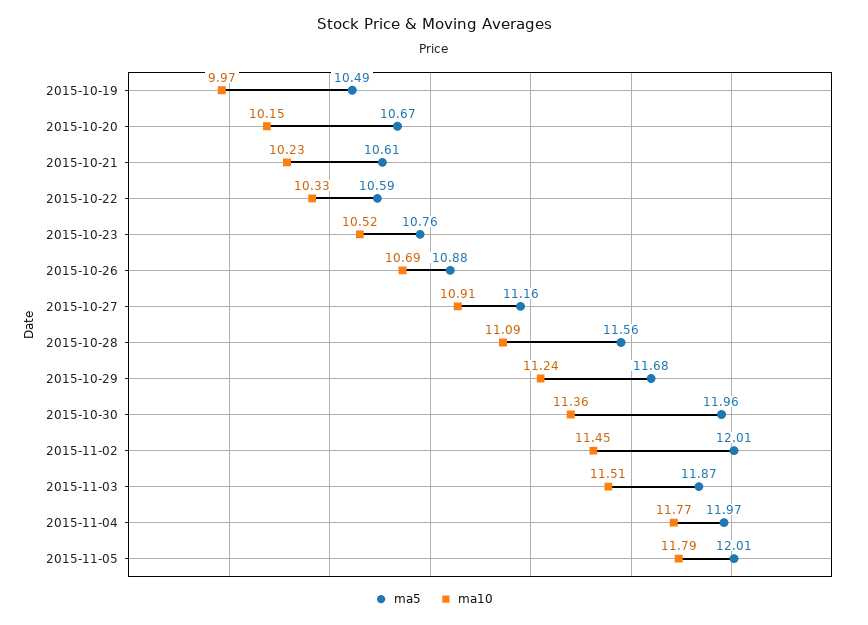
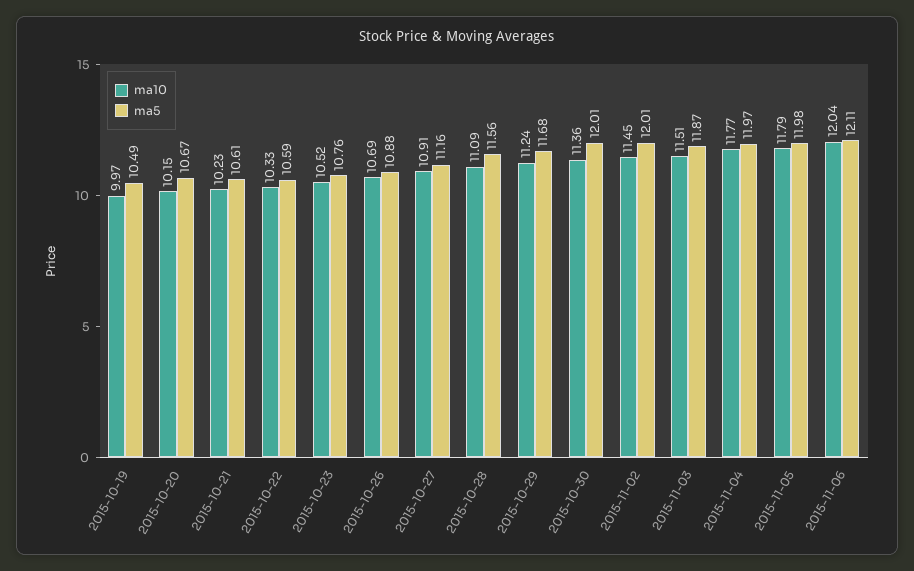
ma5, 2015-10-30: 11.96 -> 12.01
ma5, 2015-11-05: 12.01 -> 11.98
ma10, 2015-11-06: none -> 12.04
ma5, 2015-11-06: none -> 12.11

